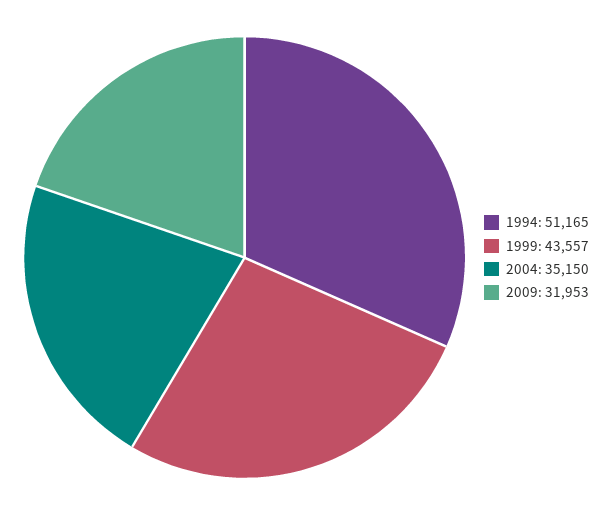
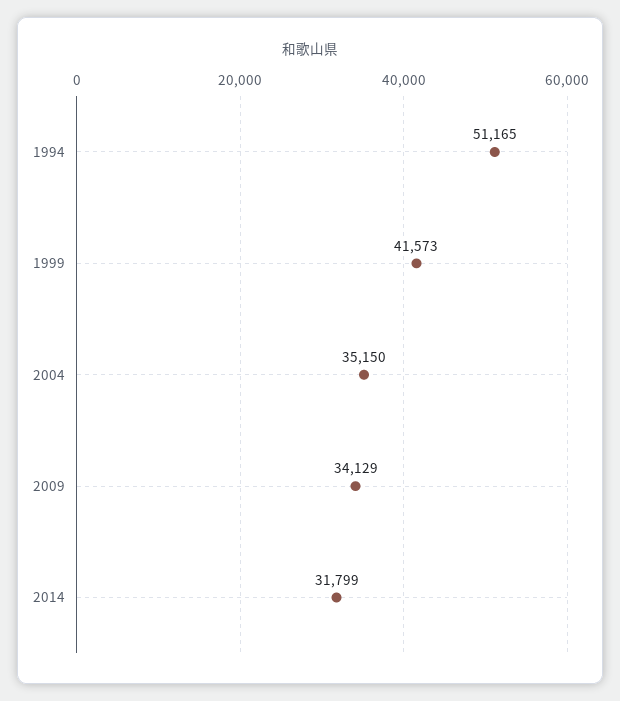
1999: 43557 -> 41573
2009: 31953 -> 34129
2014: none -> 31799

